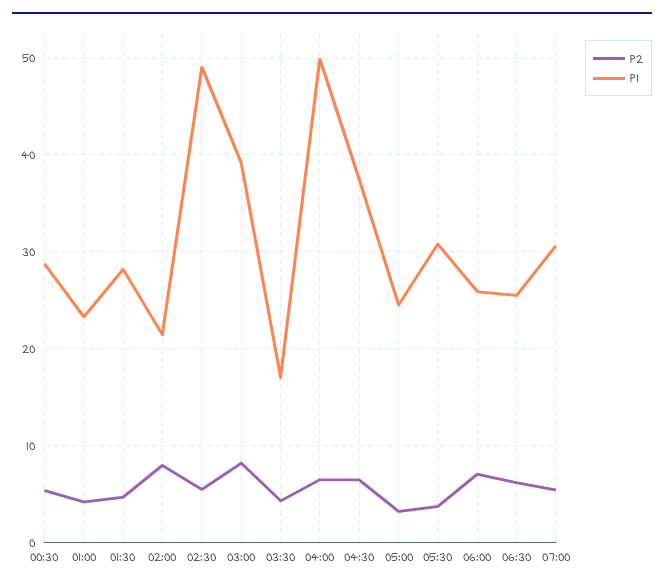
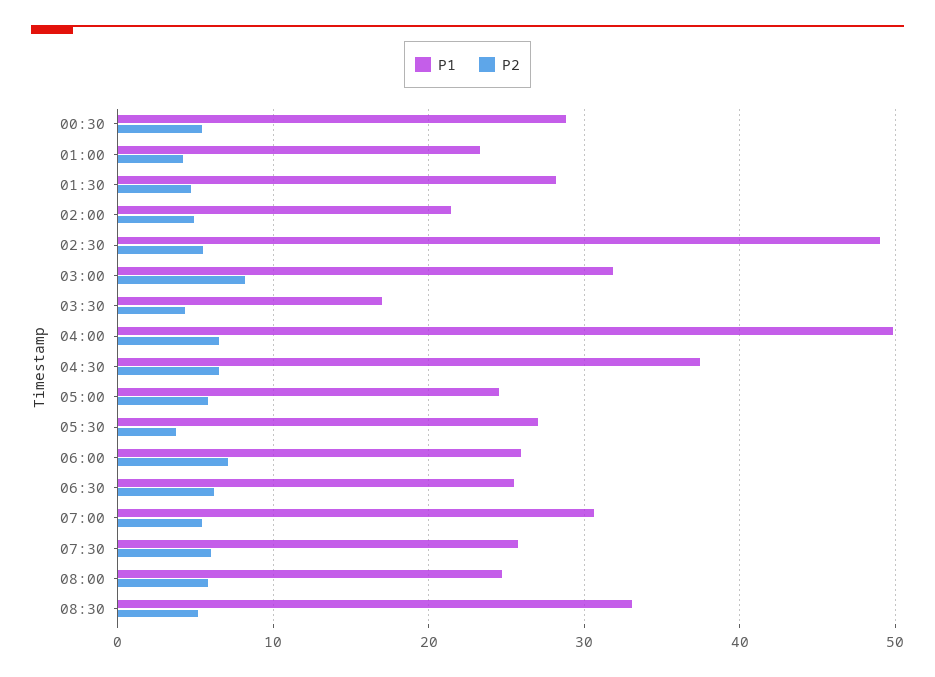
P2, 02:00: 8 -> 5
P1, 03:00: 39 -> 32
P2, 05:00: 3 -> 6
P1, 05:30: 31 -> 27
P1, 07:30: none -> 26
P2, 07:30: none -> 6
P1, 08:00: none -> 25
P2, 08:00: none -> 6
P1, 08:30: none -> 33
P2, 08:30: none -> 5

